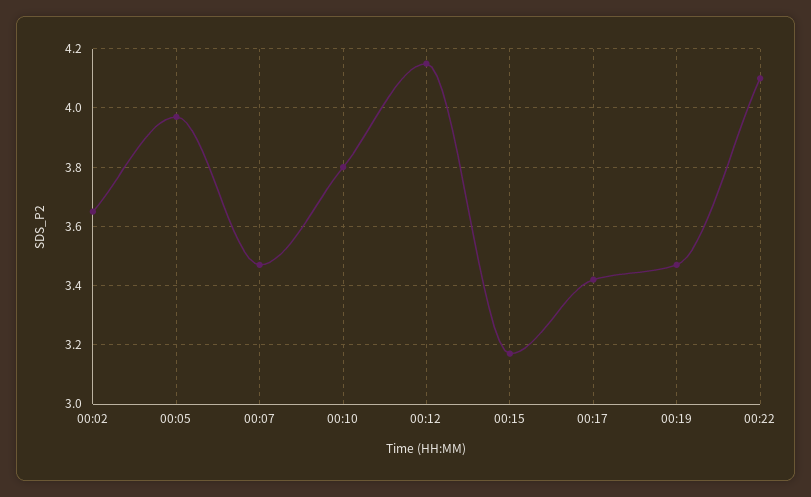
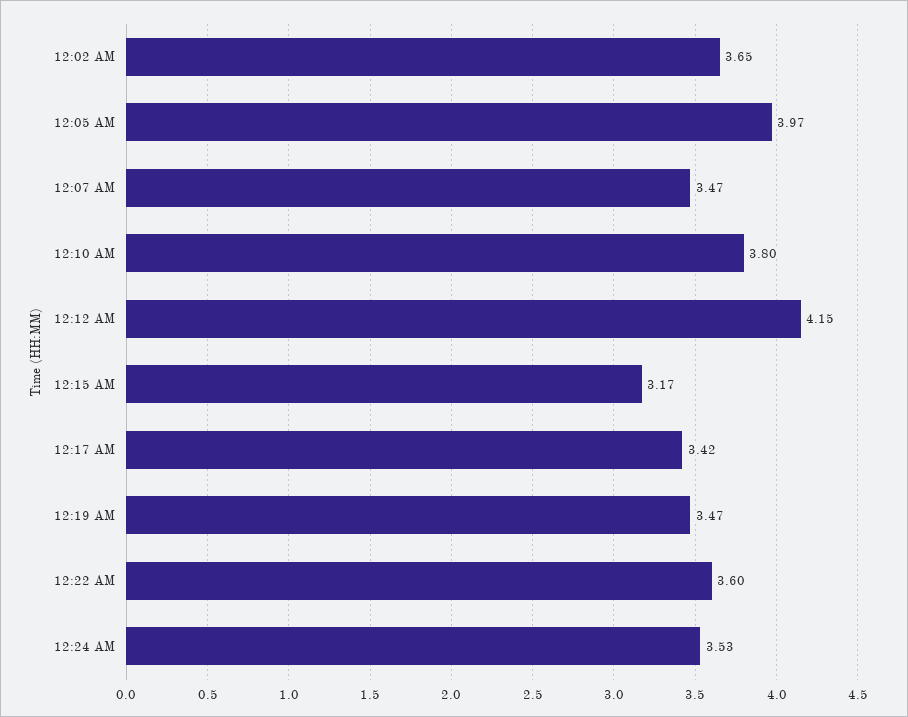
00:22: 4.1 -> 3.6
12:24 AM: none -> 3.53

